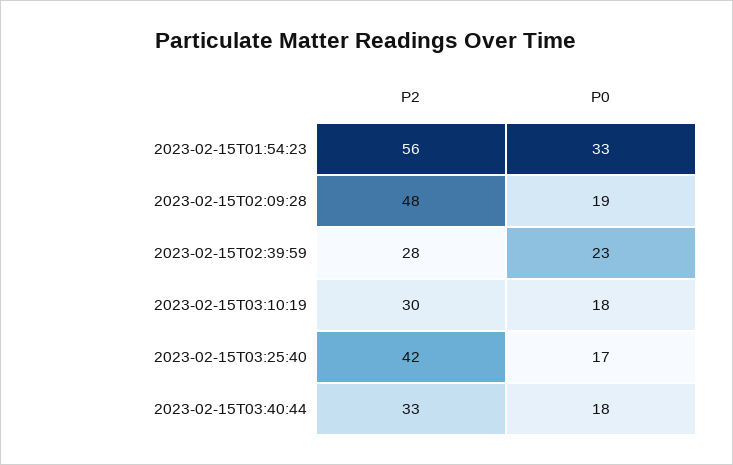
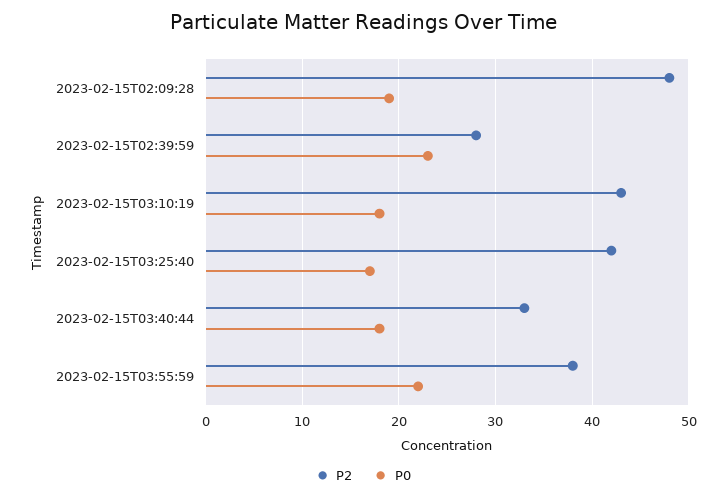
P2, 2023-02-15T01:54:23: 56 -> none
P0, 2023-02-15T01:54:23: 33 -> none
P2, 2023-02-15T03:10:19: 30 -> 43
P2, 2023-02-15T03:55:59: none -> 38
P0, 2023-02-15T03:55:59: none -> 22

